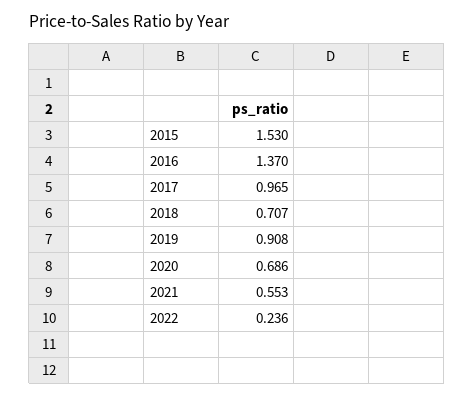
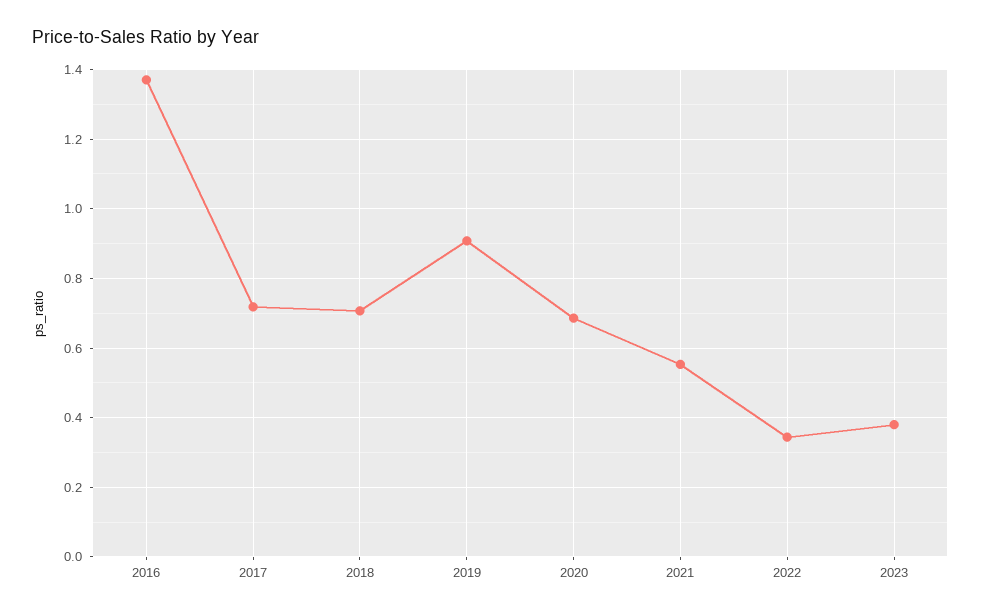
2015: 1.53 -> none
2017: 0.965 -> 0.72
2022: 0.236 -> 0.34
2023: none -> 0.38

